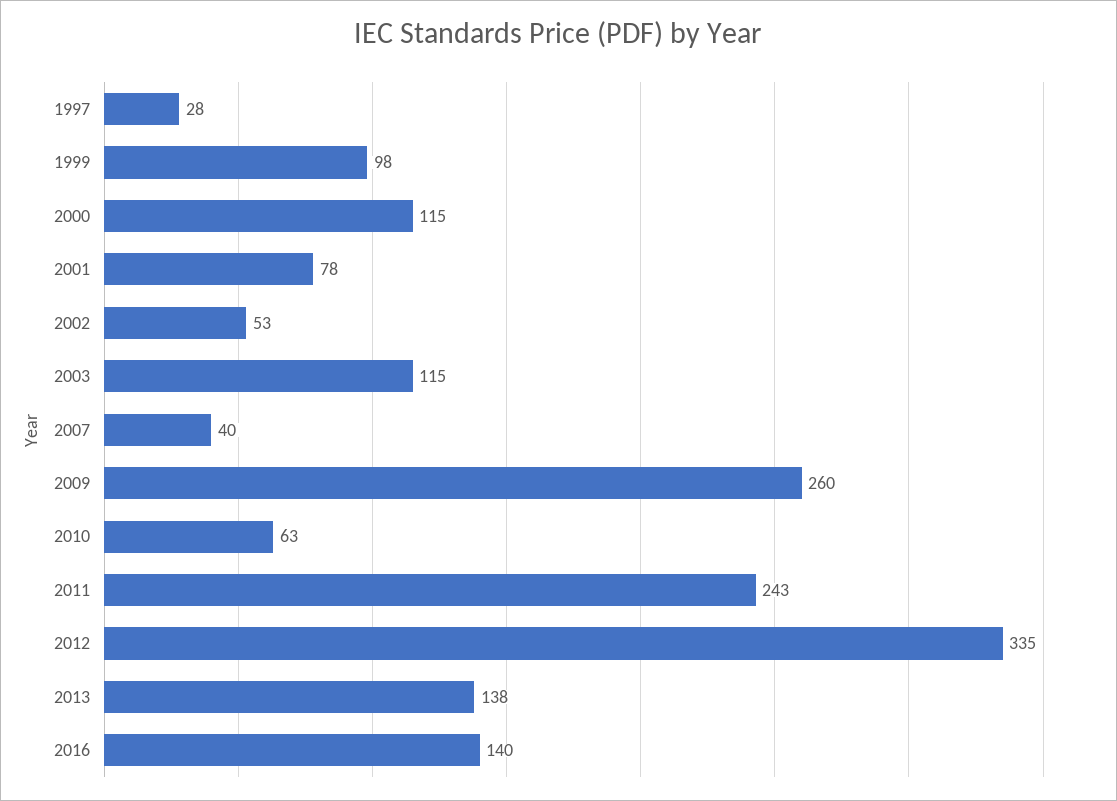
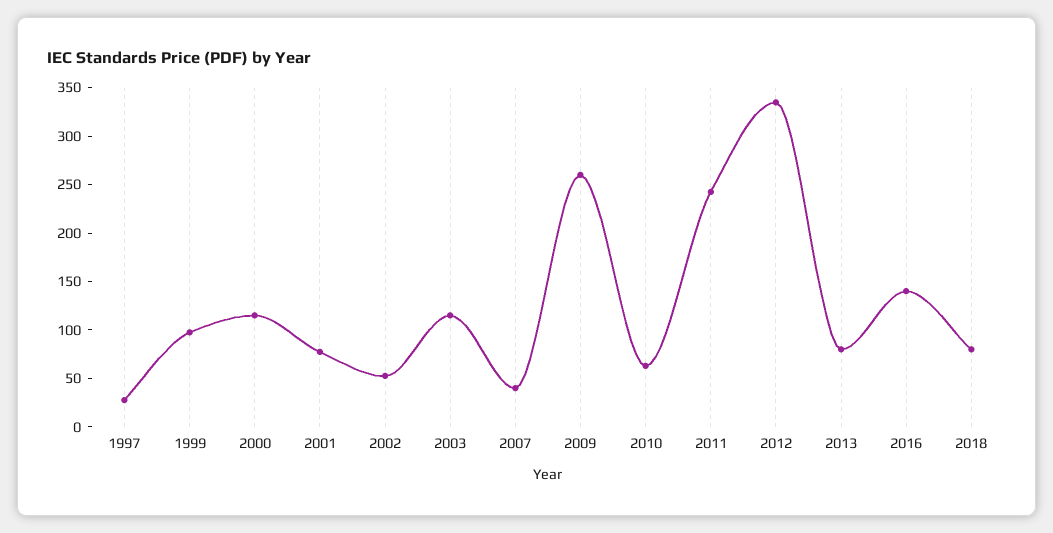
2013: 138 -> 80
2018: none -> 80

